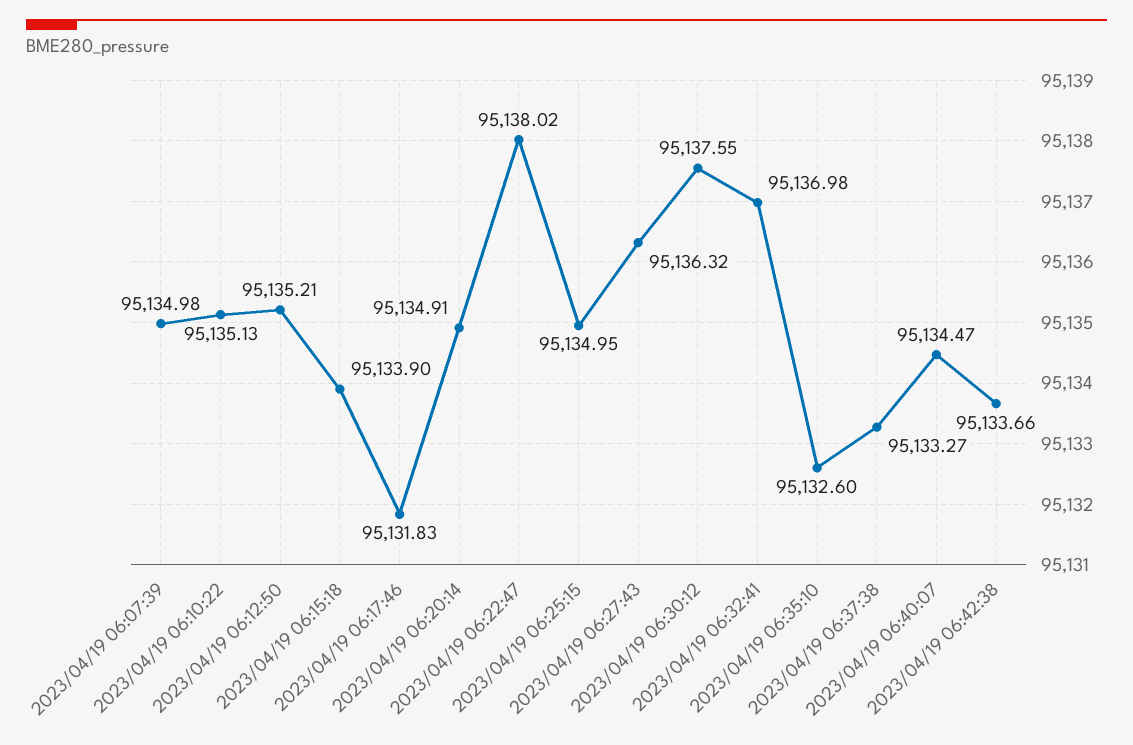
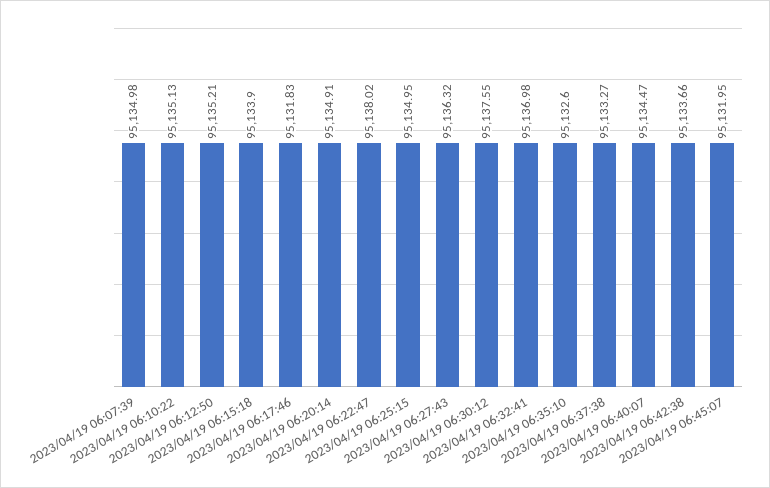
2023/04/19 06:45:07: none -> 95131.95

